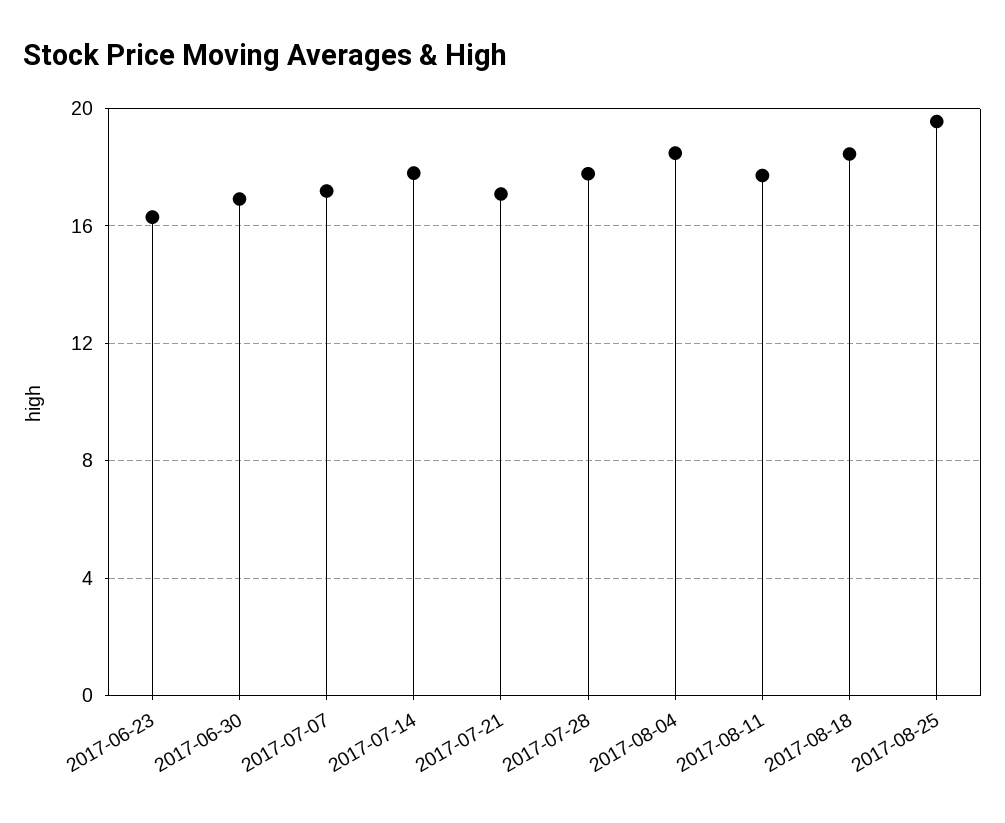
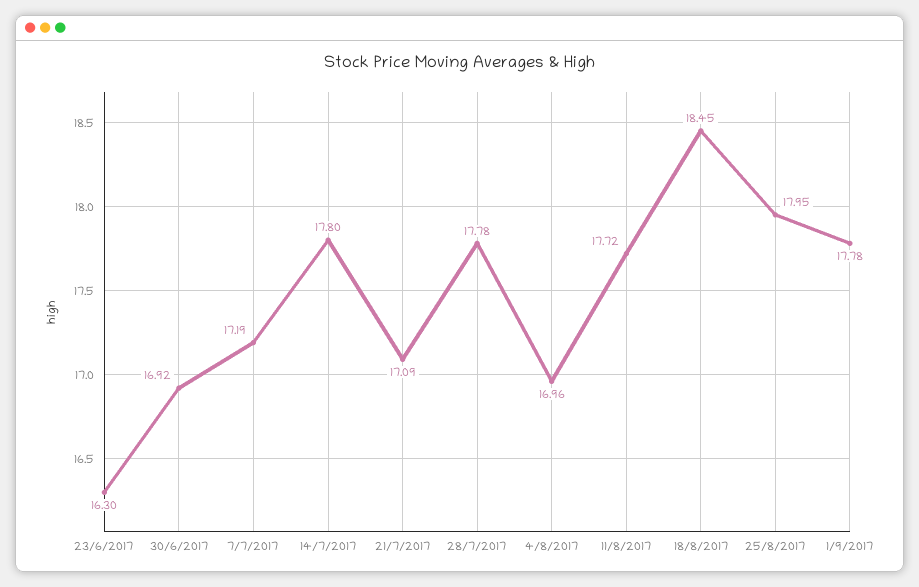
2017-08-04: 18.5 -> 16.96
2017-08-25: 19.5 -> 17.95
1/9/2017: none -> 17.78

